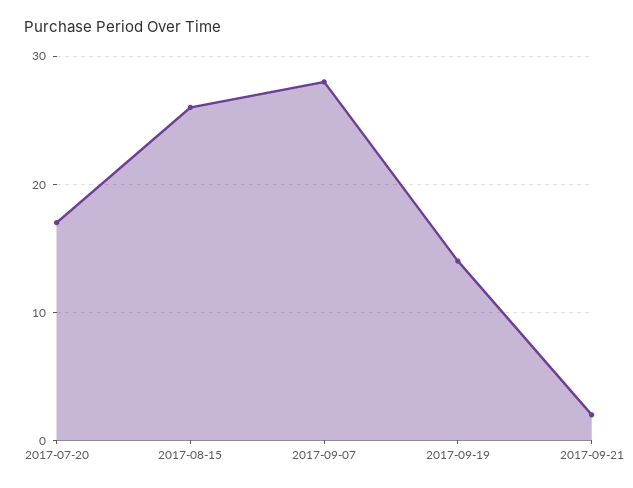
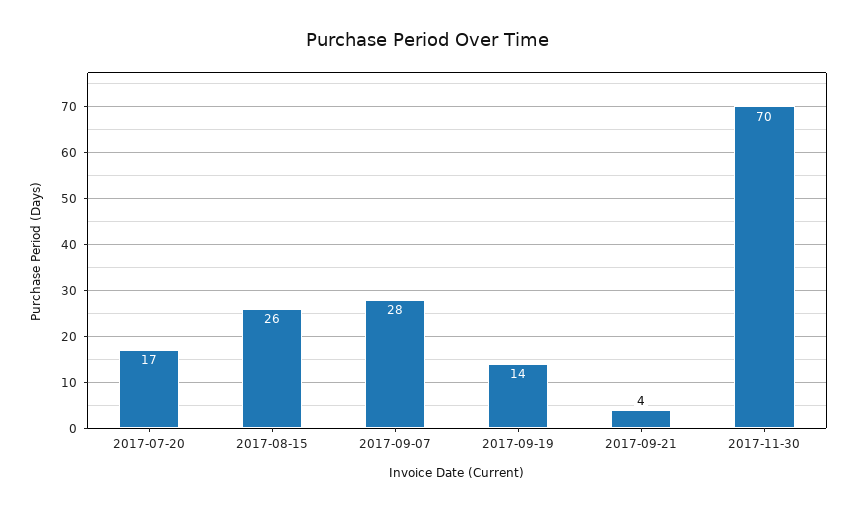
2017-09-21: 2 -> 4
2017-11-30: none -> 70

